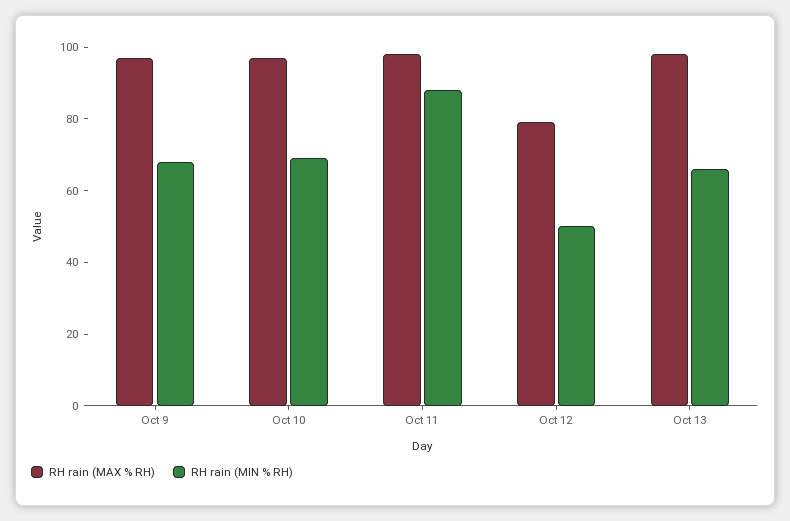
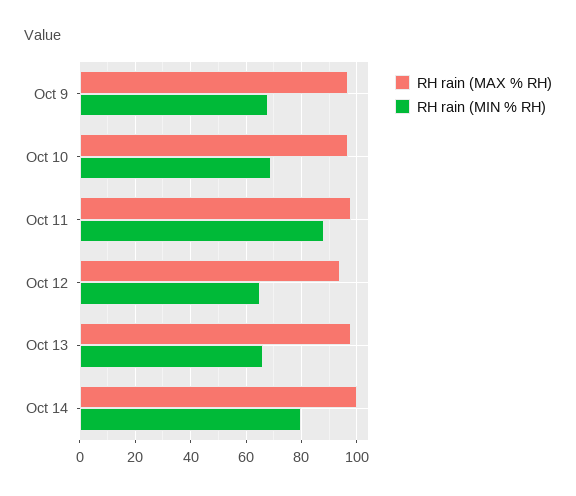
RH rain (MAX % RH), Oct 12: 80 -> 95
RH rain (MIN % RH), Oct 12: 50 -> 65
RH rain (MAX % RH), Oct 14: none -> 100
RH rain (MIN % RH), Oct 14: none -> 80

